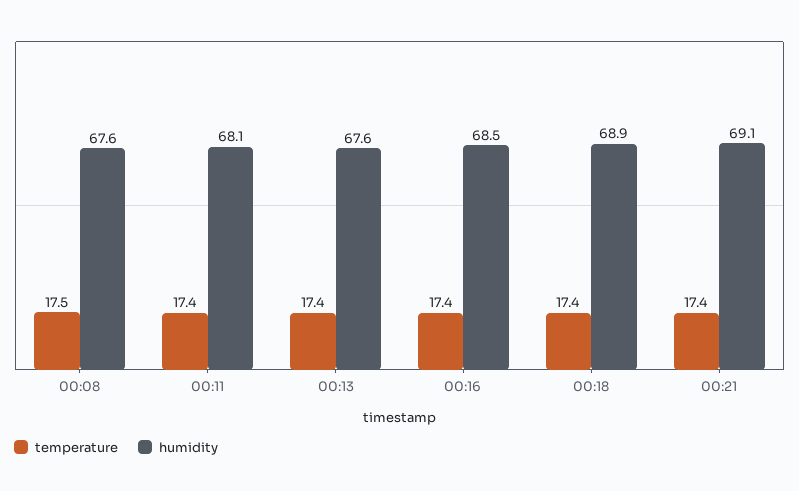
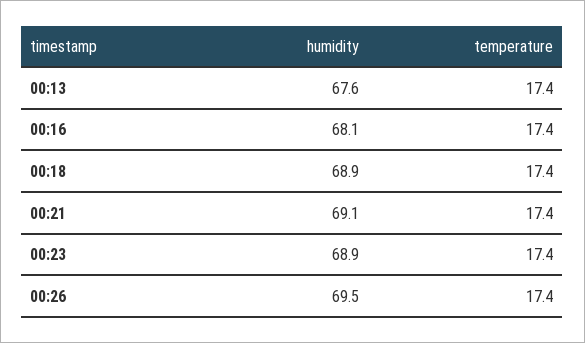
temperature, 00:08: 17.5 -> none
humidity, 00:08: 67.6 -> none
temperature, 00:11: 17.4 -> none
humidity, 00:11: 68.1 -> none
humidity, 00:16: 68.5 -> 68.1
humidity, 00:23: none -> 68.9
temperature, 00:23: none -> 17.4
humidity, 00:26: none -> 69.5
temperature, 00:26: none -> 17.4

